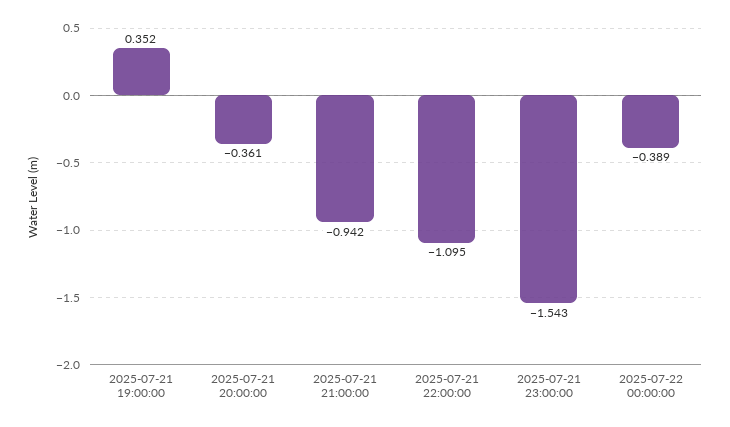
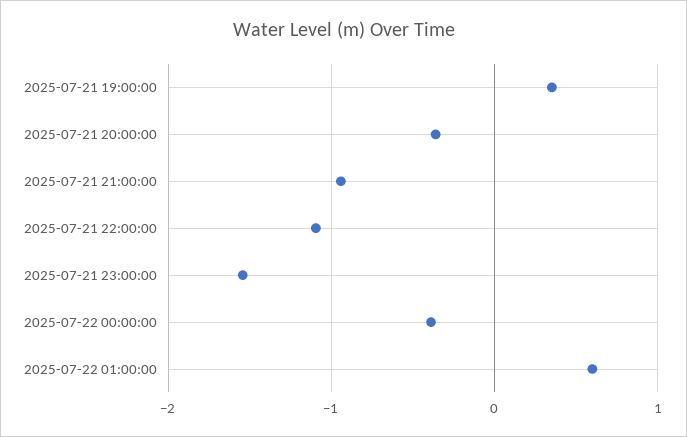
2025-07-22 01:00:00: none -> 0.6

